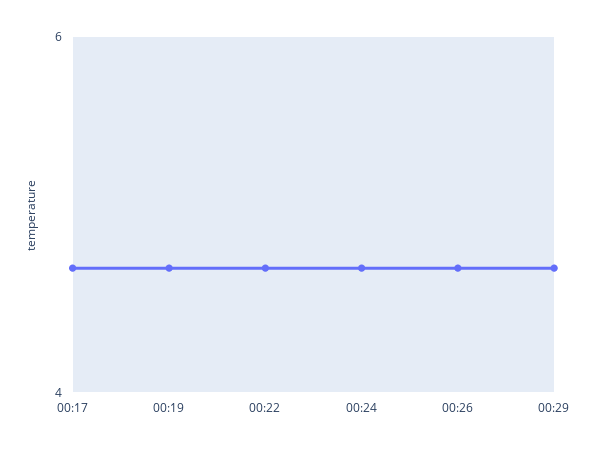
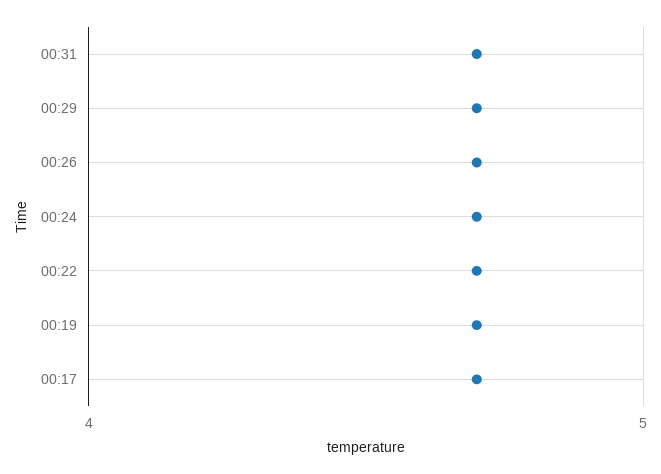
00:31: none -> 4.7

